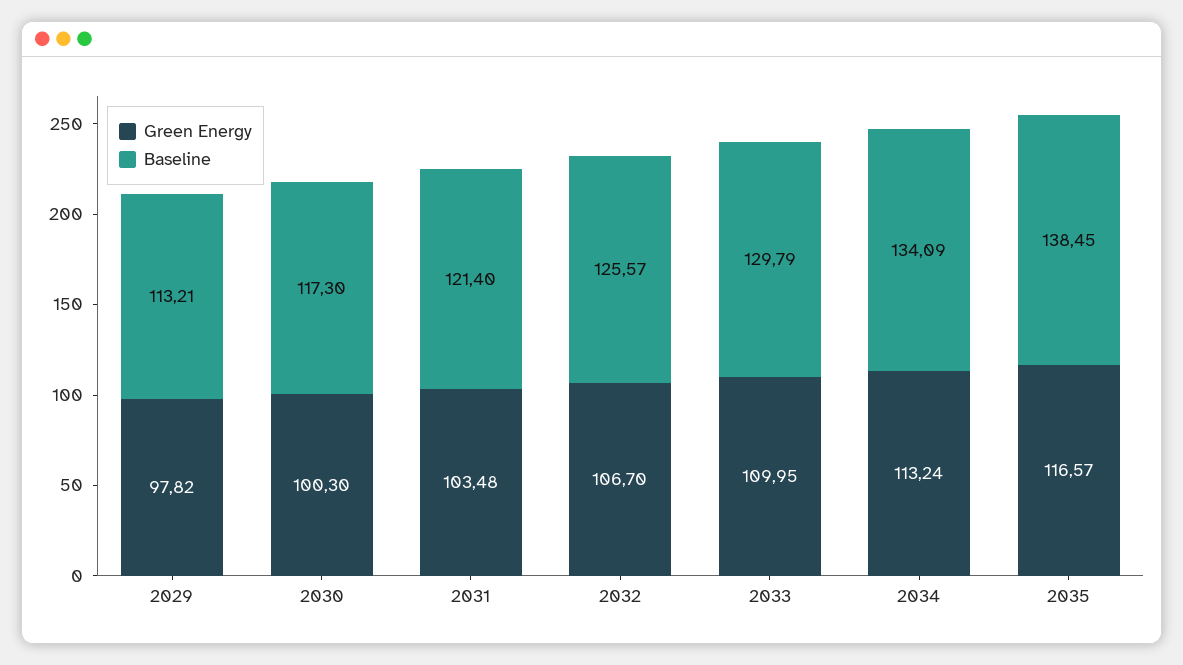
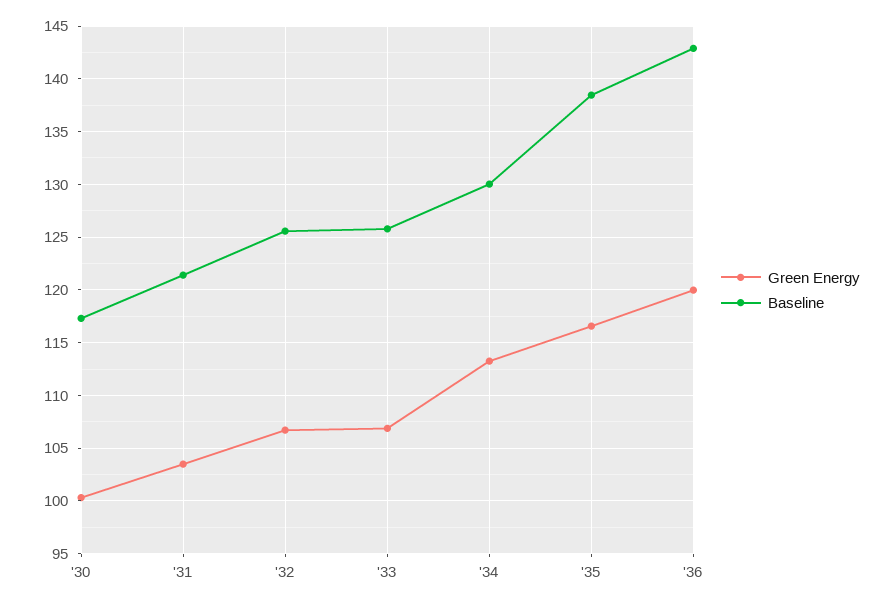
Green Energy, 2029: 97.82 -> none
Baseline, 2029: 113.21 -> none
Green Energy, 2033: 109.95 -> 107
Baseline, 2033: 129.79 -> 126
Baseline, 2034: 134.09 -> 130
Green Energy, '36: none -> 120
Baseline, '36: none -> 143

